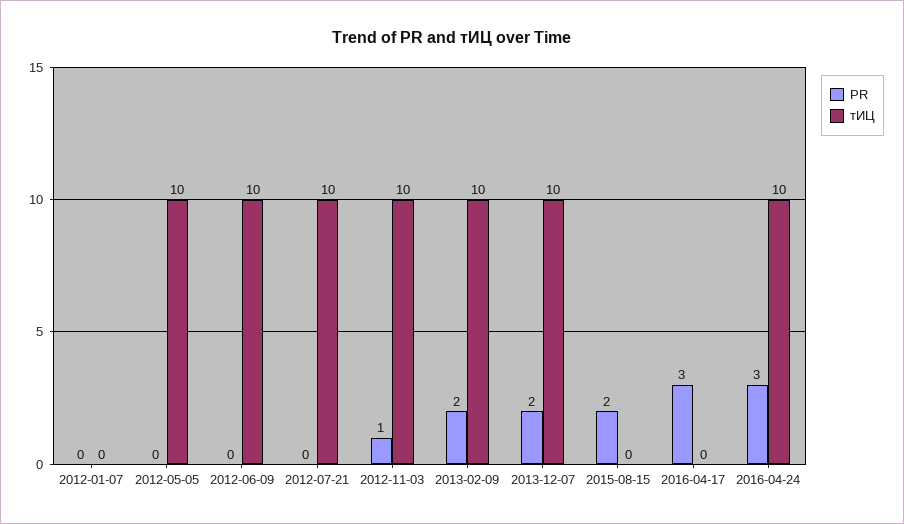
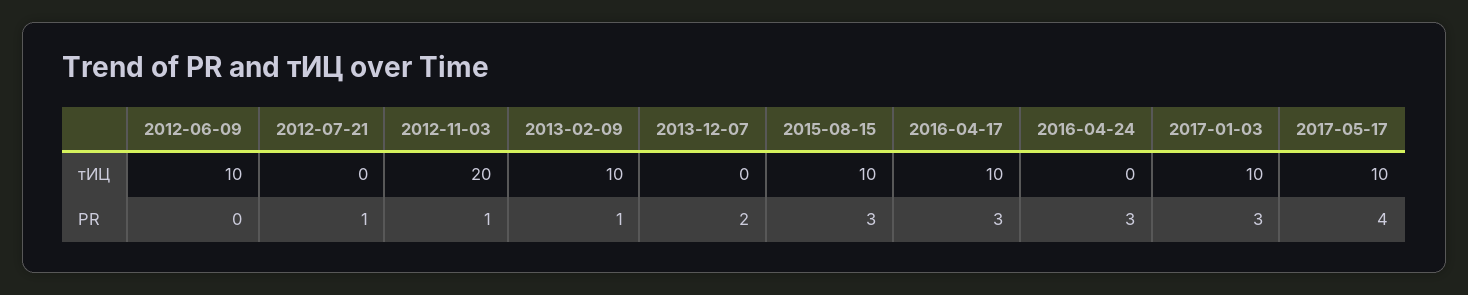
PR, 2012-01-07: 0 -> none
тИЦ, 2012-01-07: 0 -> none
PR, 2012-05-05: 0 -> none
тИЦ, 2012-05-05: 10 -> none
PR, 2012-07-21: 0 -> 1
тИЦ, 2012-07-21: 10 -> 0
тИЦ, 2012-11-03: 10 -> 20
PR, 2013-02-09: 2 -> 1
тИЦ, 2013-12-07: 10 -> 0
PR, 2015-08-15: 2 -> 3
тИЦ, 2015-08-15: 0 -> 10
тИЦ, 2016-04-17: 0 -> 10
тИЦ, 2016-04-24: 10 -> 0
тИЦ, 2017-01-03: none -> 10
тИЦ, 2017-05-17: none -> 10
PR, 2017-01-03: none -> 3
PR, 2017-05-17: none -> 4

